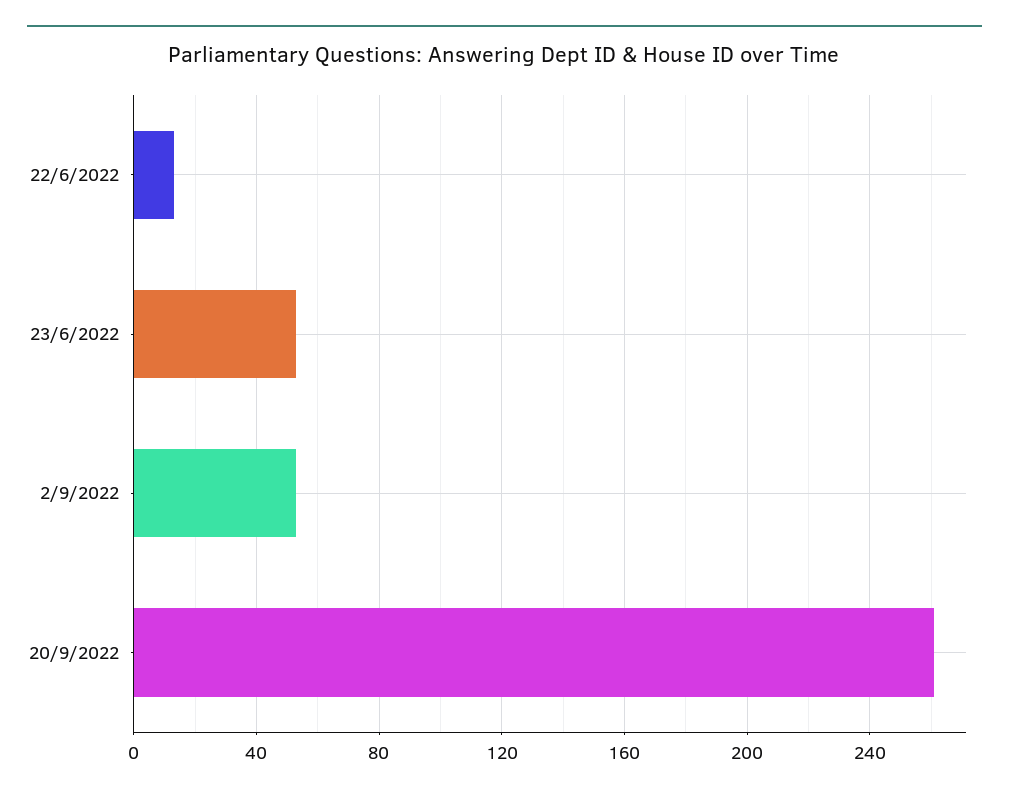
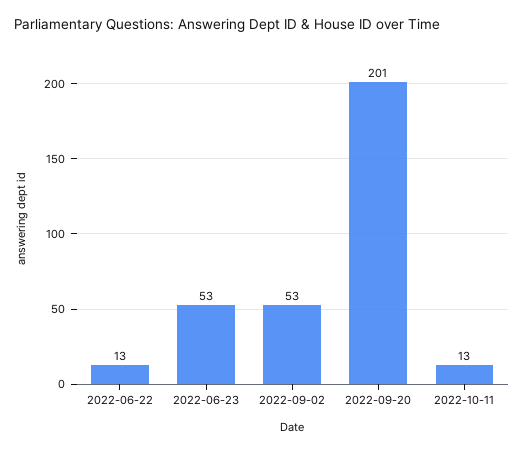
20/9/2022: 260 -> 201
2022-10-11: none -> 13

